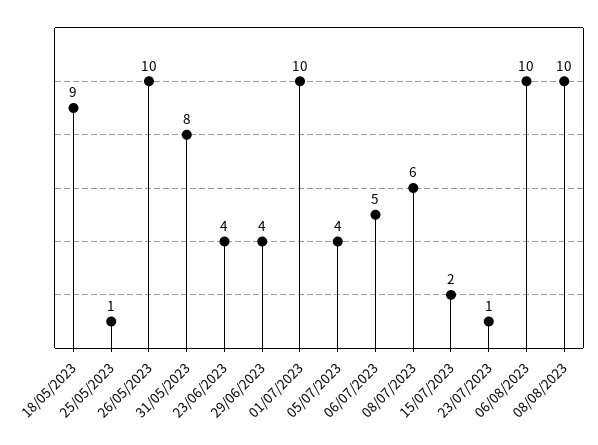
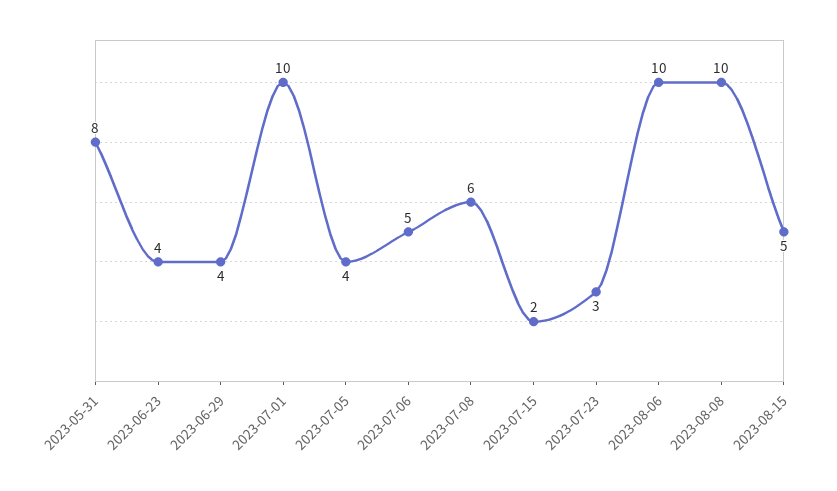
18/05/2023: 9 -> none
25/05/2023: 1 -> none
26/05/2023: 10 -> none
23/07/2023: 1 -> 3
2023-08-15: none -> 5

